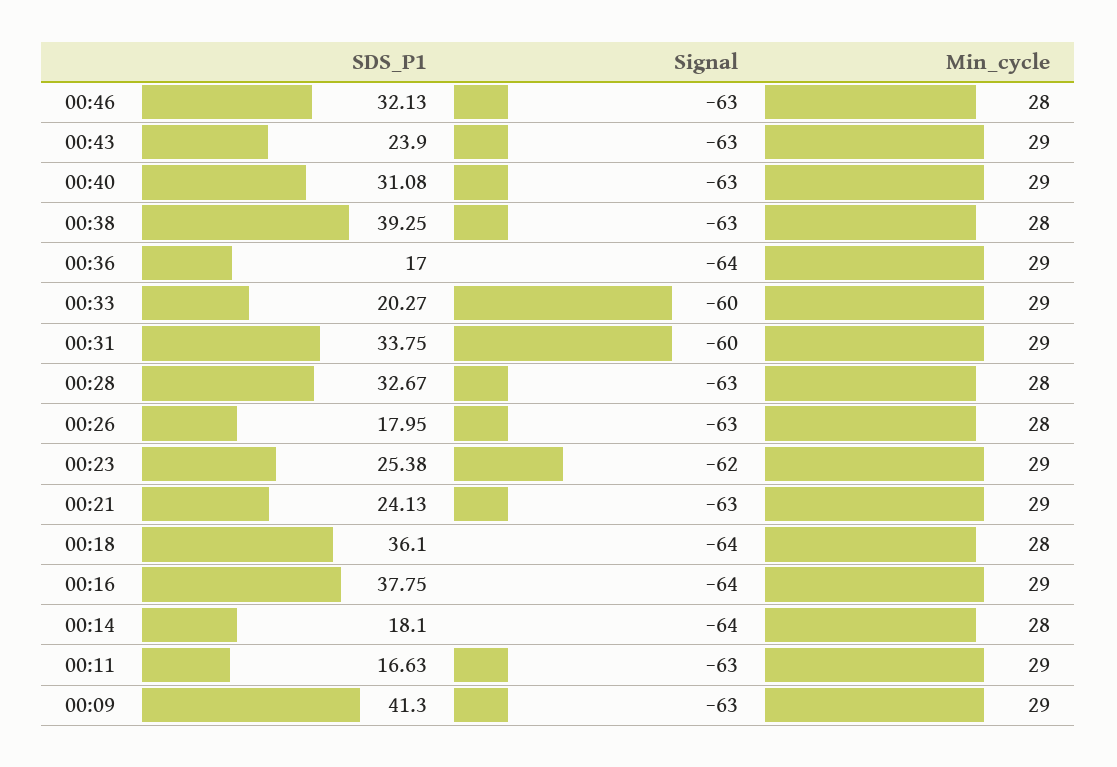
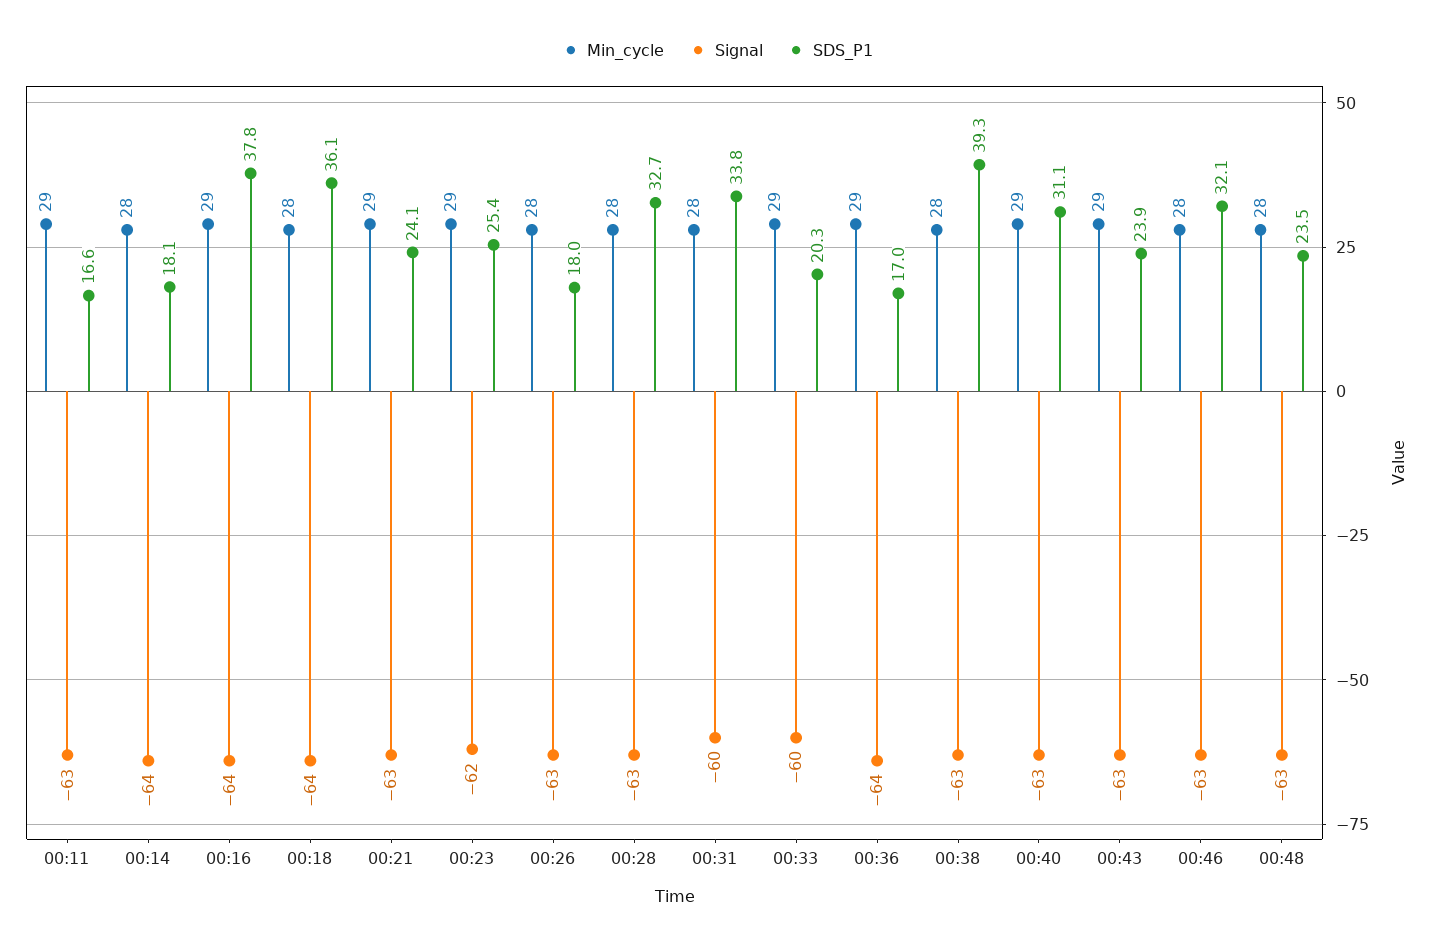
Min_cycle, 00:31: 29 -> 28
SDS_P1, 00:09: 41.3 -> none
Signal, 00:09: -63 -> none
Min_cycle, 00:09: 29 -> none
Min_cycle, 00:48: none -> 28
Signal, 00:48: none -> -63
SDS_P1, 00:48: none -> 23.5

